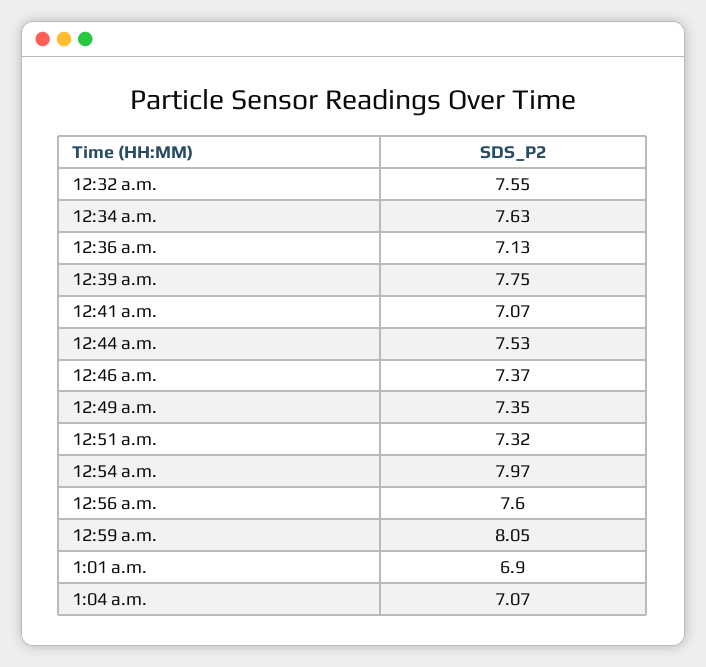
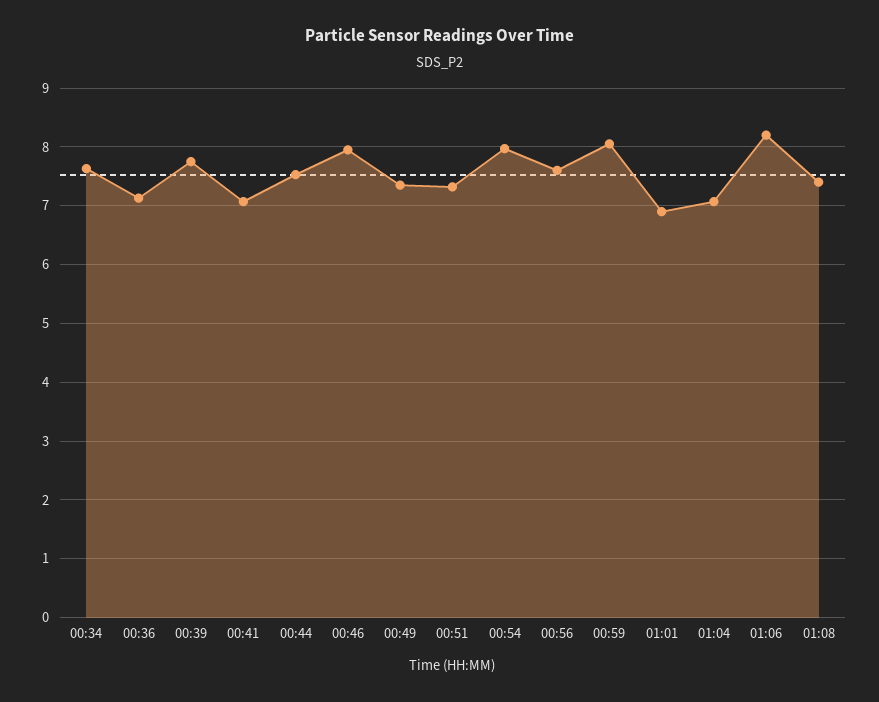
12:32 a.m.: 7.55 -> none
12:46 a.m.: 7.37 -> 8
01:06: none -> 8.2
01:08: none -> 7.4

